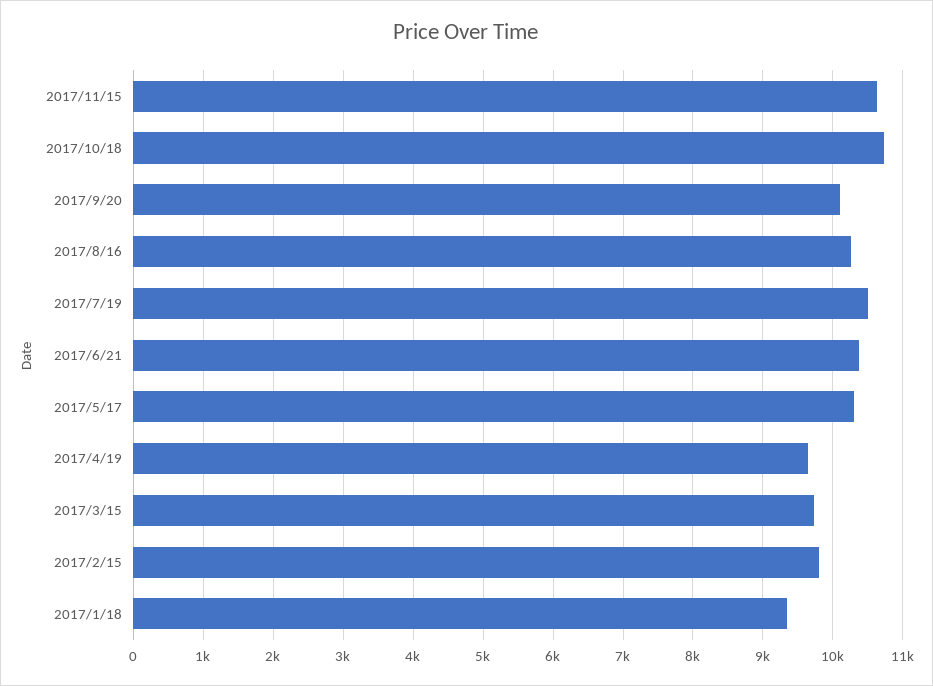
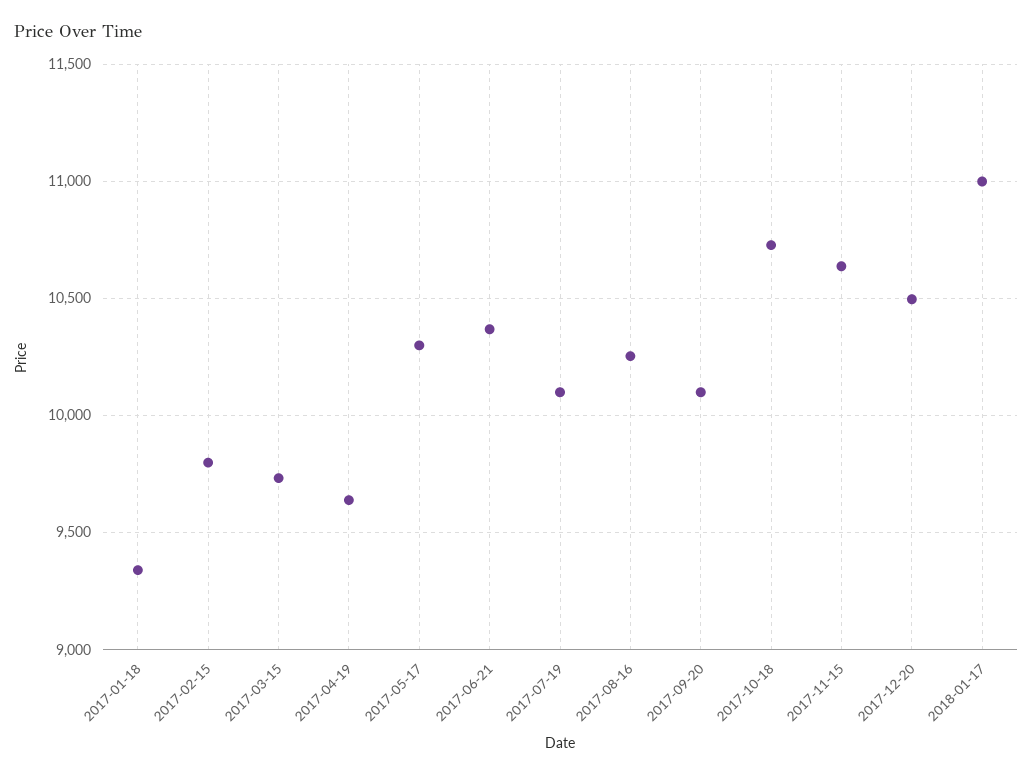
2017/7/19: 10500 -> 10100
2017-12-20: none -> 10500
2018-01-17: none -> 11000

